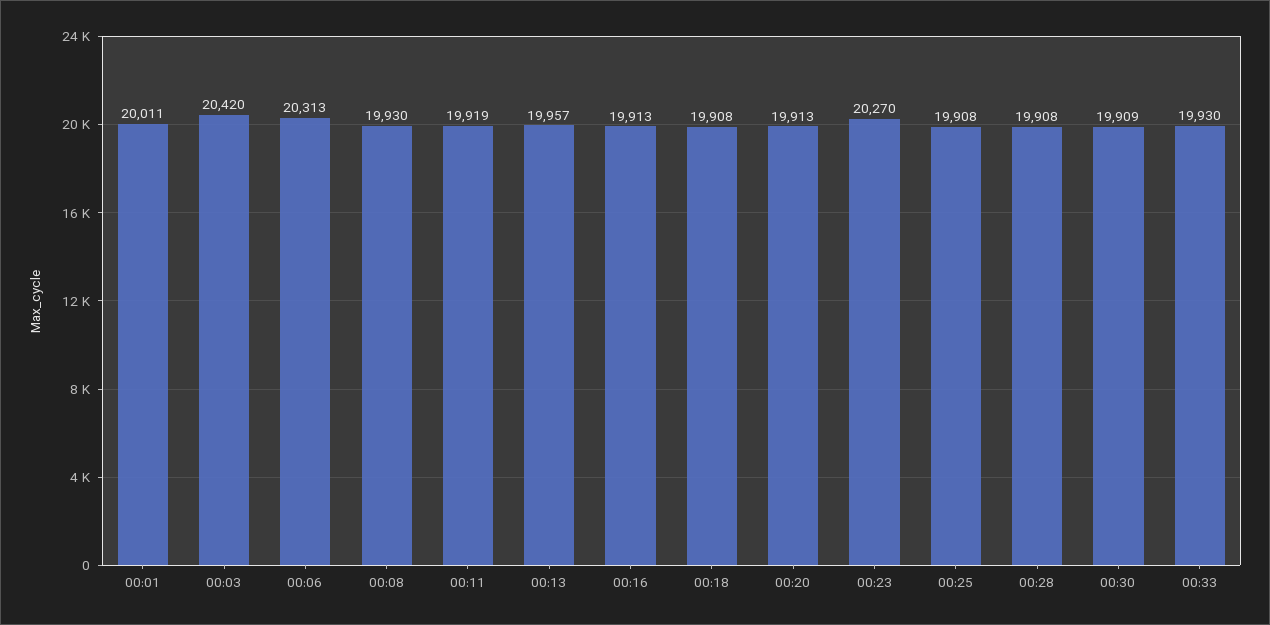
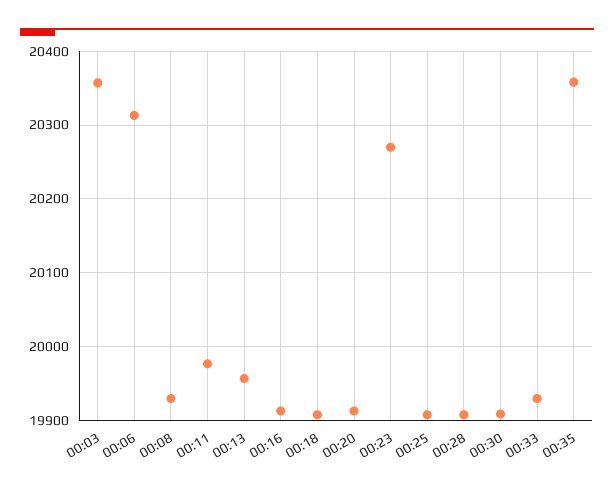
00:01: 20011 -> none
00:03: 20420 -> 20360
00:11: 19919 -> 19980
00:35: none -> 20360

